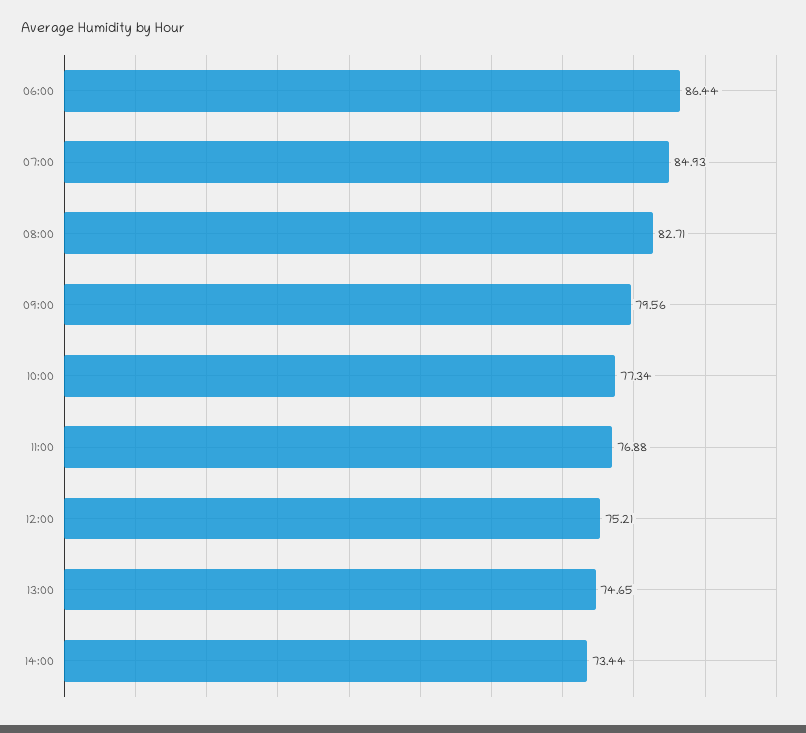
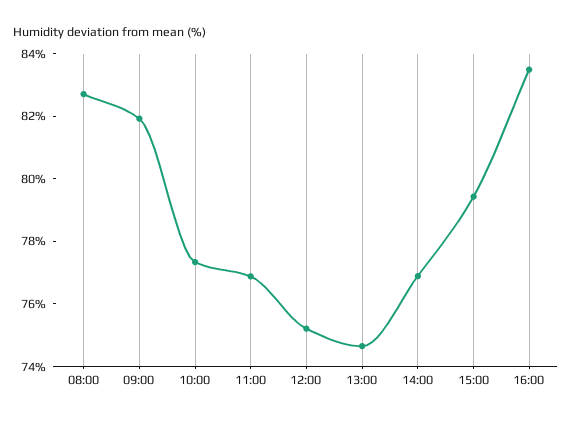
06:00: 86.44 -> none
07:00: 84.93 -> none
09:00: 79.56 -> 82
14:00: 73.44 -> 77
15:00: none -> 79.5
16:00: none -> 83.5

